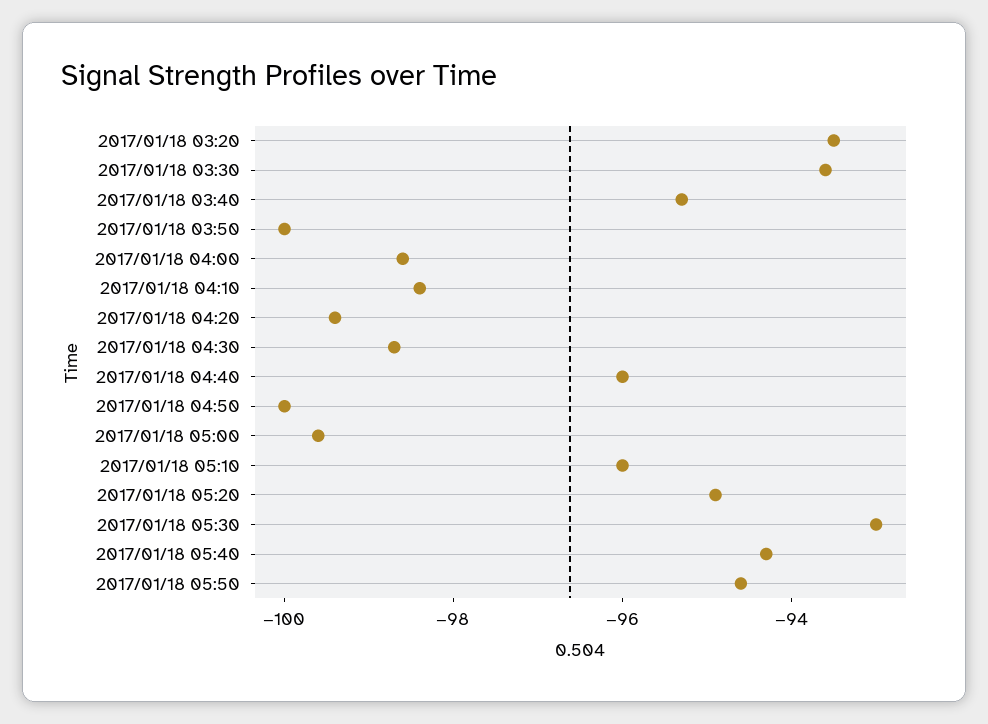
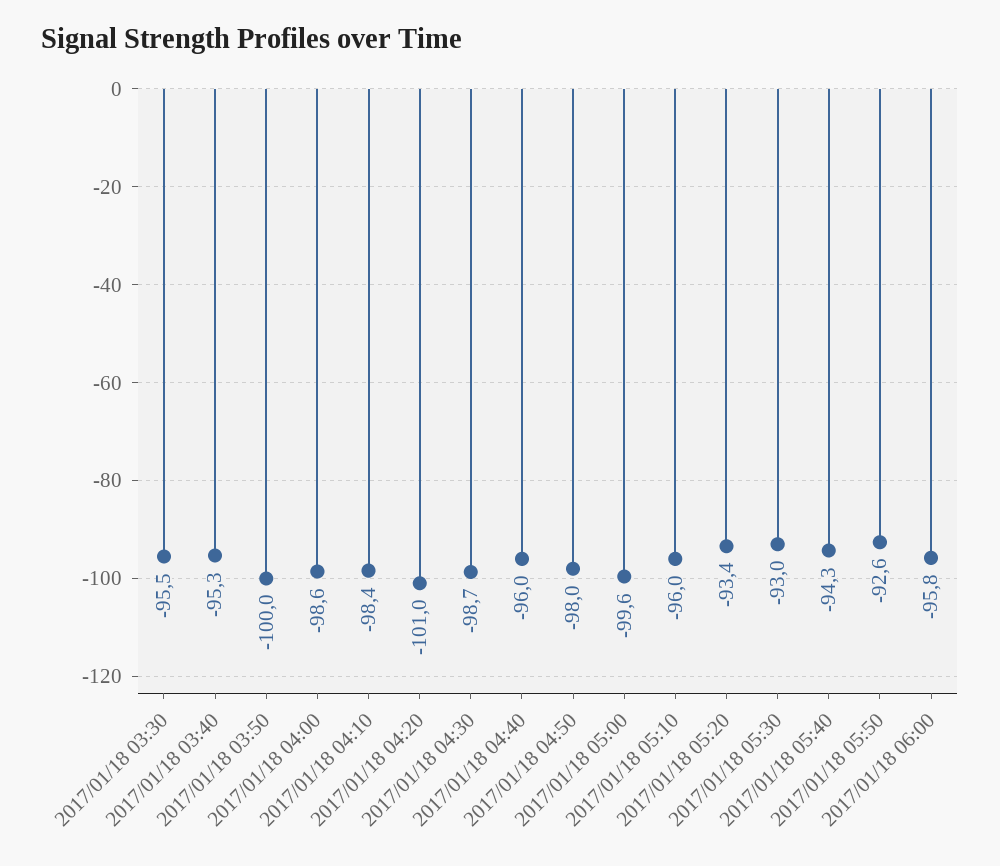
2017/01/18 03:20: -93.5 -> none
2017/01/18 03:30: -93.5 -> -95.5
2017/01/18 04:20: -99.5 -> -101
2017/01/18 04:50: -100 -> -98
2017/01/18 05:20: -95 -> -93.4
2017/01/18 05:50: -94.5 -> -92.6
2017/01/18 06:00: none -> -95.8

